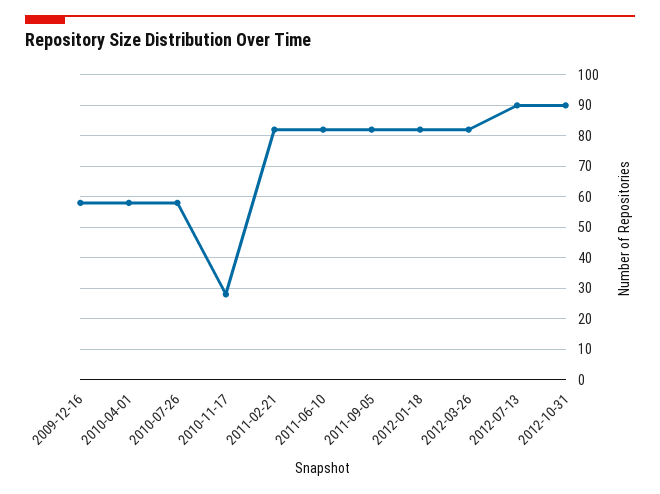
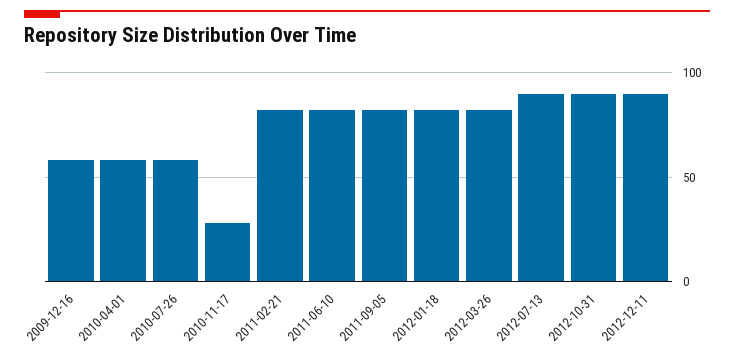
2012-12-11: none -> 90

